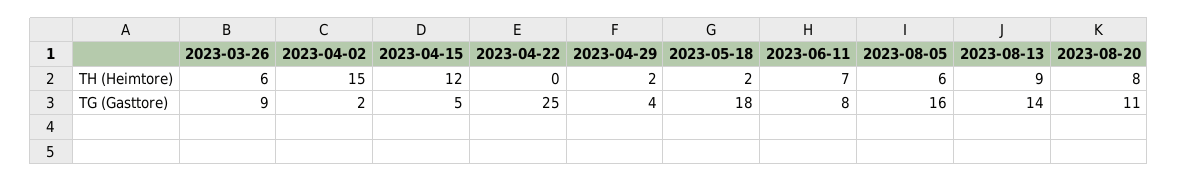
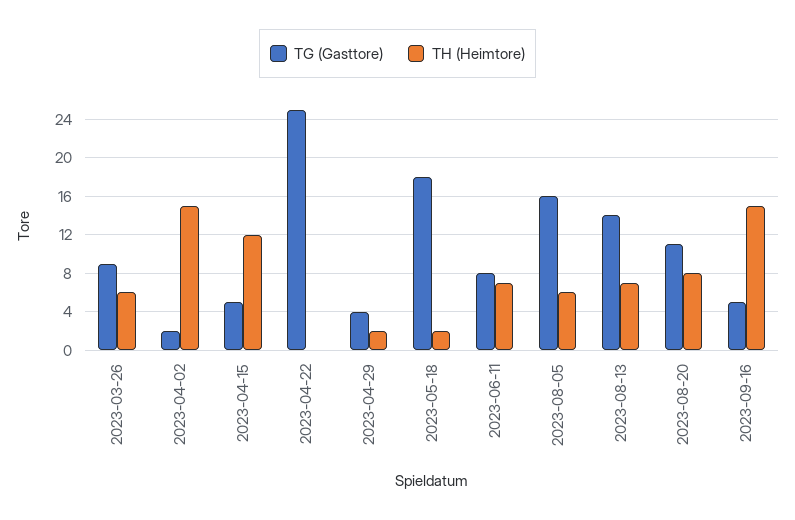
TH (Heimtore), 2023-08-13: 9 -> 7
TG (Gasttore), 2023-09-16: none -> 5
TH (Heimtore), 2023-09-16: none -> 15

